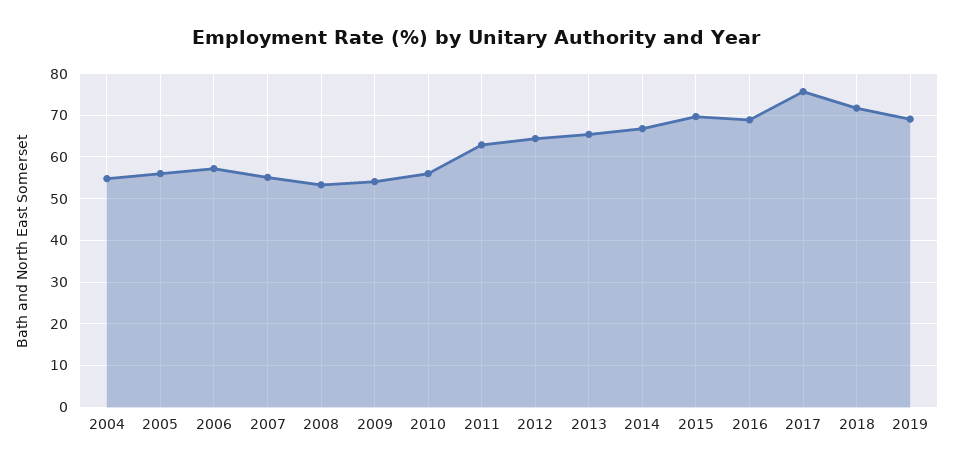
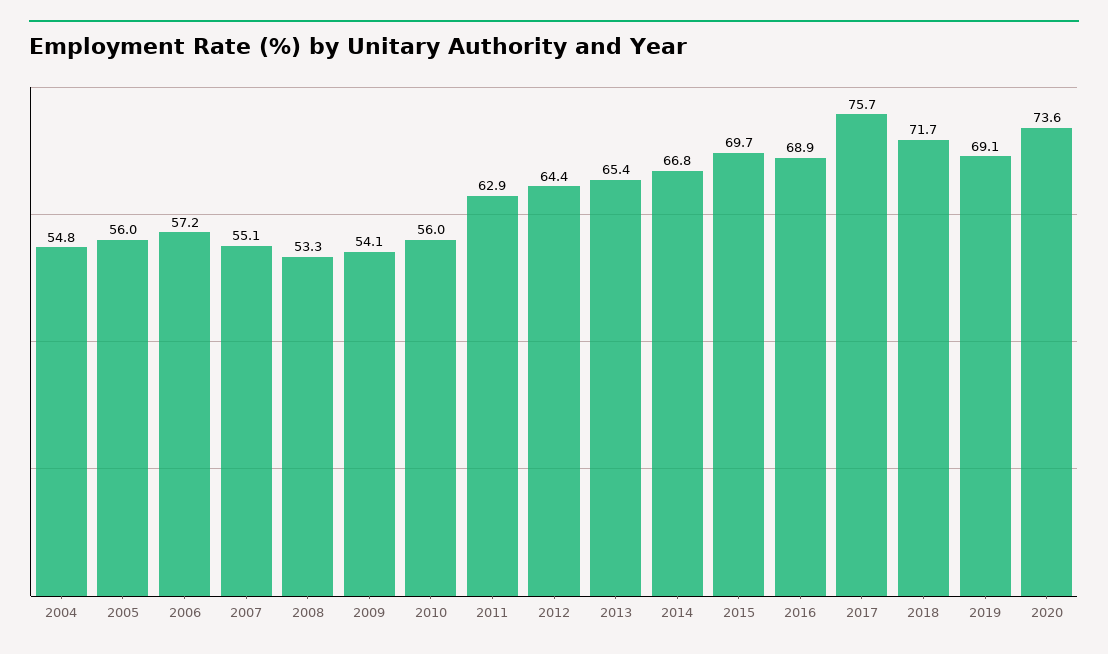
2020: none -> 73.6

